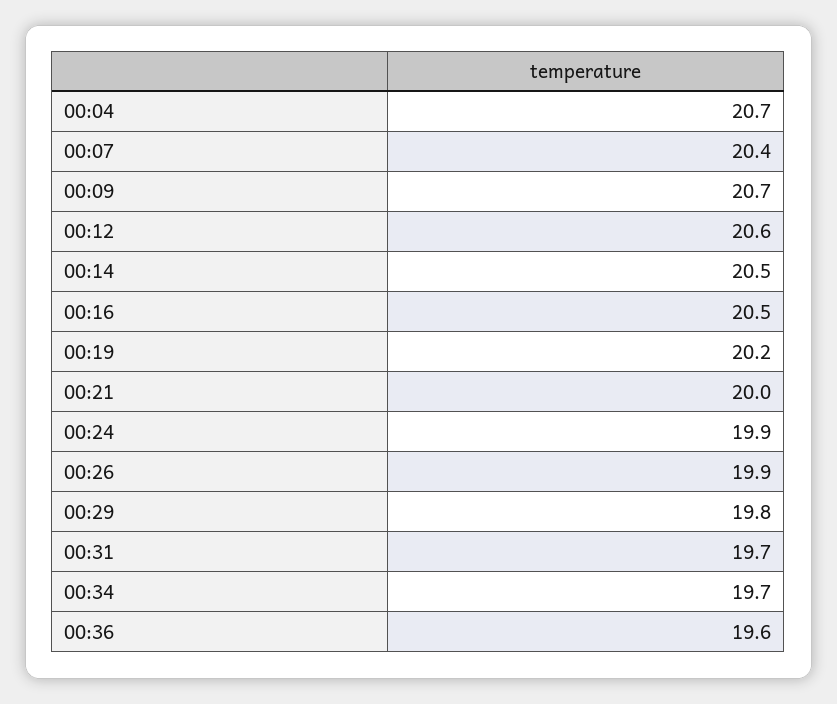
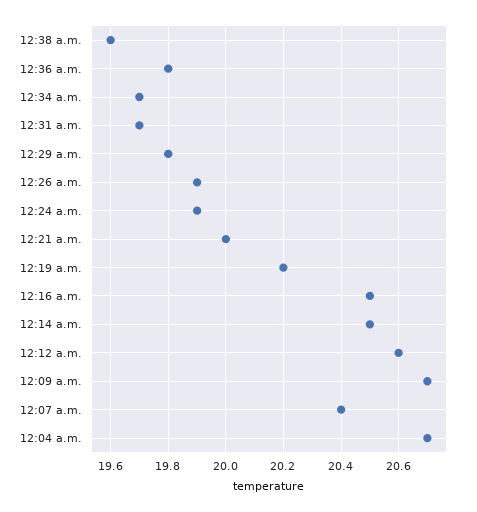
00:36: 19.6 -> 19.8
12:38 a.m.: none -> 19.6

